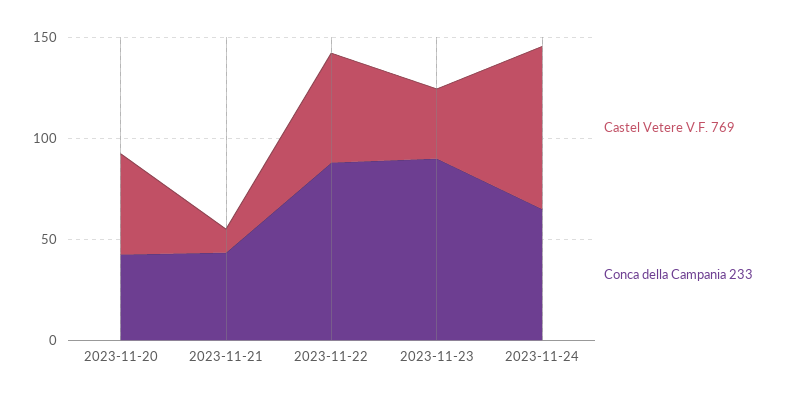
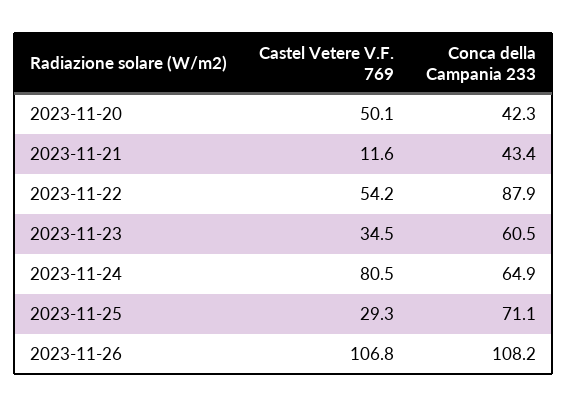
Conca della Campania 233, 2023-11-23: 90 -> 60.5
Castel Vetere V.F. 769, 2023-11-25: none -> 29.3
Conca della Campania 233, 2023-11-25: none -> 71.1
Castel Vetere V.F. 769, 2023-11-26: none -> 106.8
Conca della Campania 233, 2023-11-26: none -> 108.2

